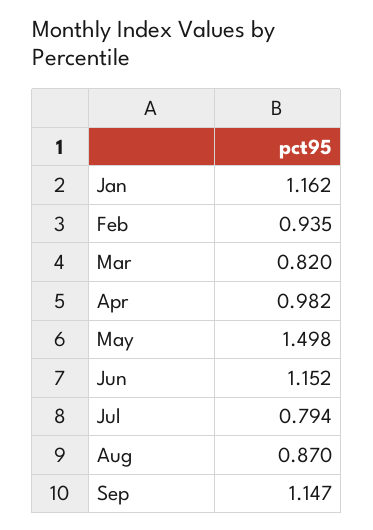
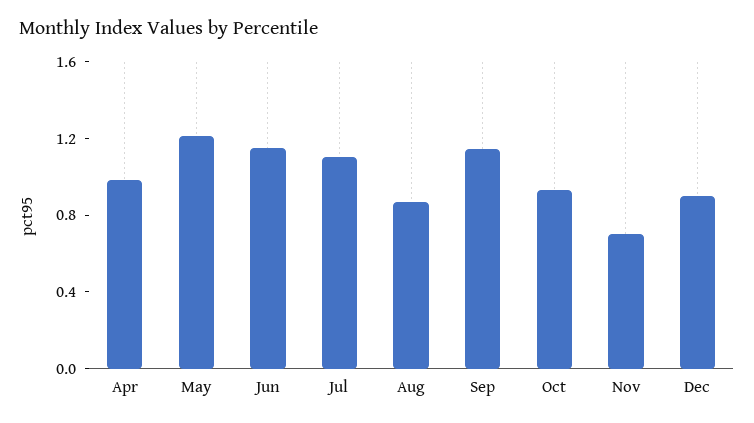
Jan: 1.162 -> none
Feb: 0.935 -> none
Mar: 0.82 -> none
May: 1.498 -> 1.2
Jul: 0.794 -> 1.1
Oct: none -> 0.9
Nov: none -> 0.7
Dec: none -> 0.9

